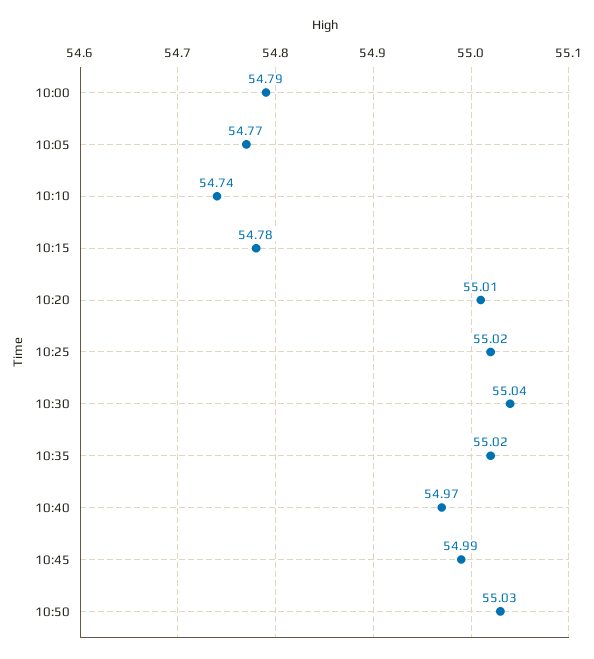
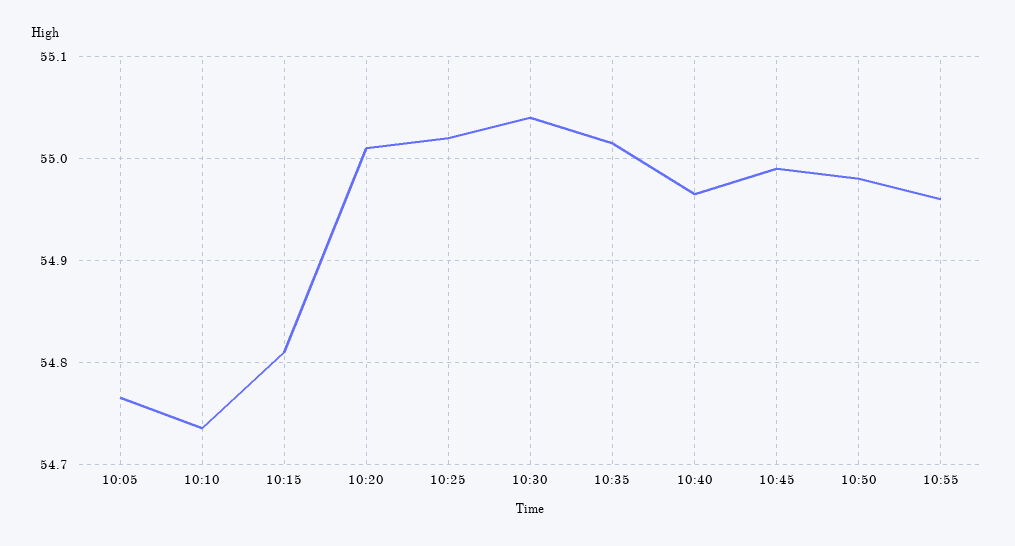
10:00: 54.79 -> none
10:15: 54.78 -> 54.81
10:50: 55.03 -> 54.98
10:55: none -> 54.96

